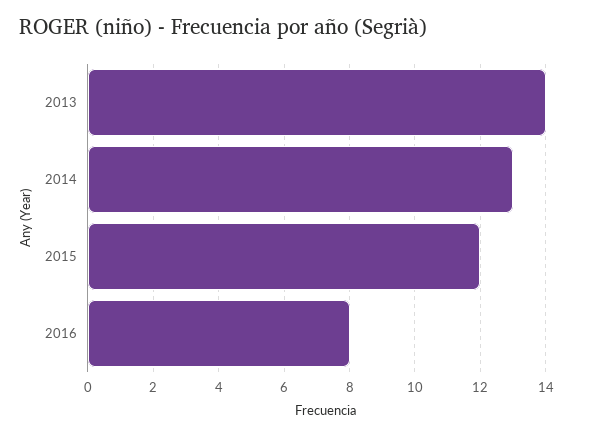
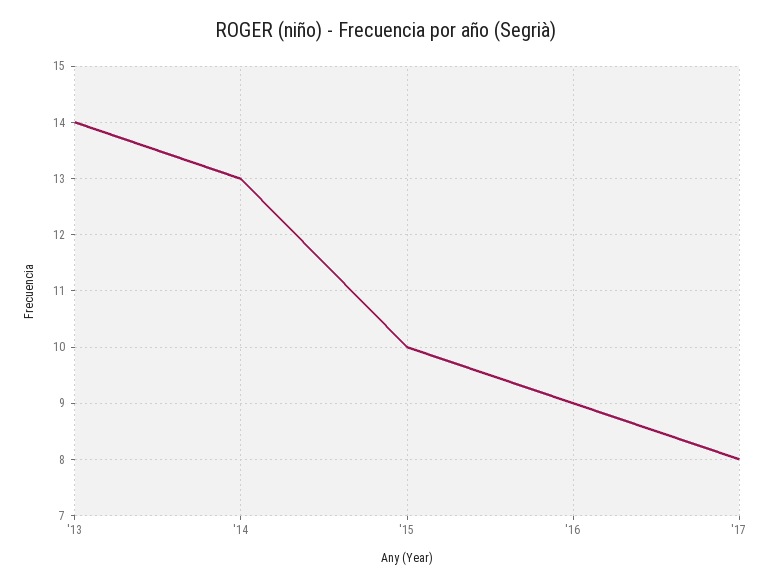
2015: 12 -> 10
2016: 8 -> 9
'17: none -> 8

